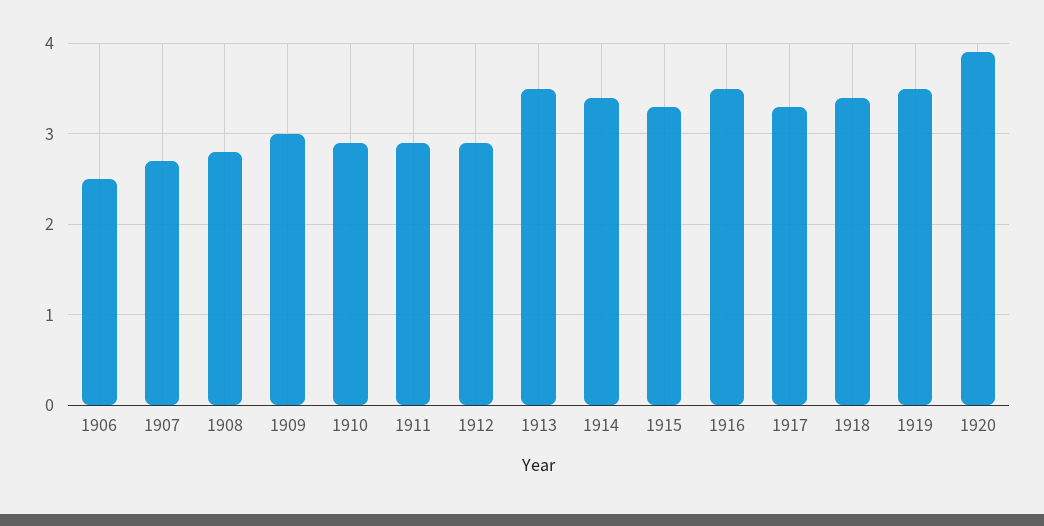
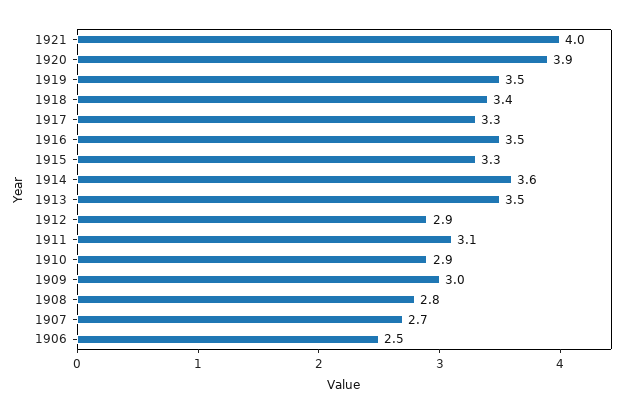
1911: 2.9 -> 3.1
1914: 3.4 -> 3.6
1921: none -> 4

